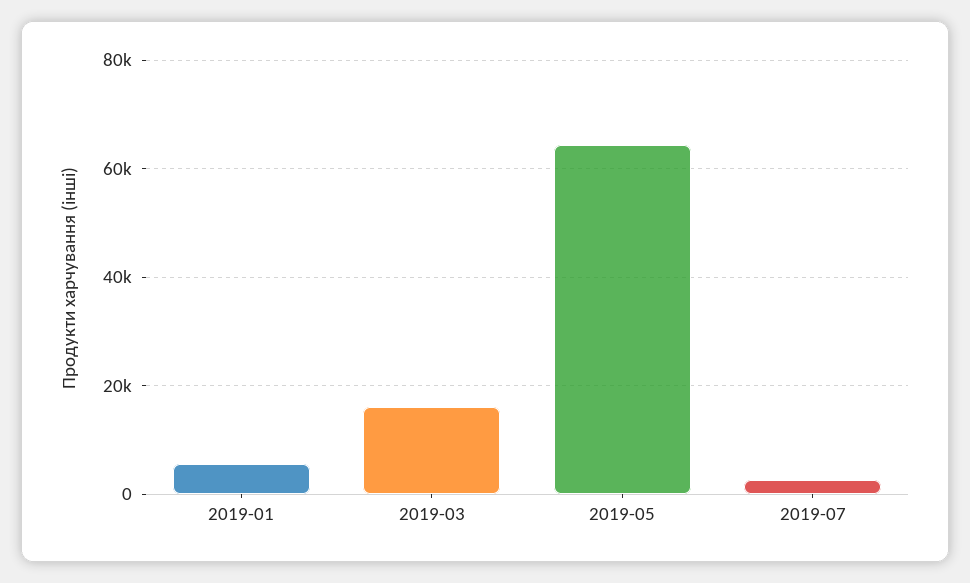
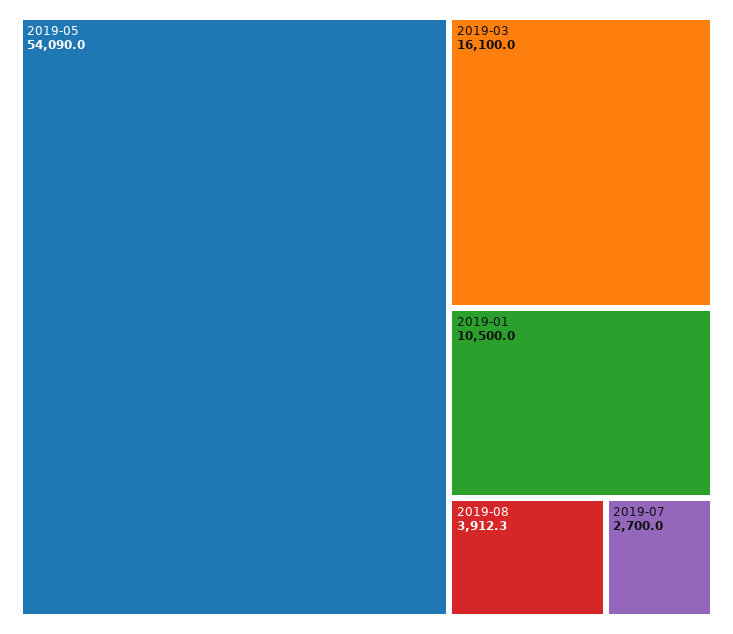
2019-01: 6000 -> 10500
2019-05: 64000 -> 54090
2019-08: none -> 3912.3

